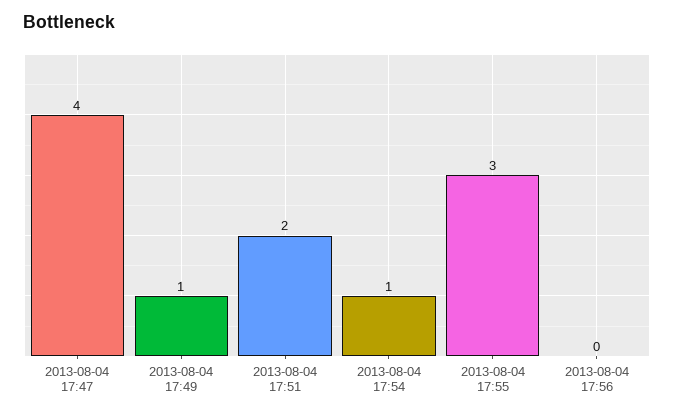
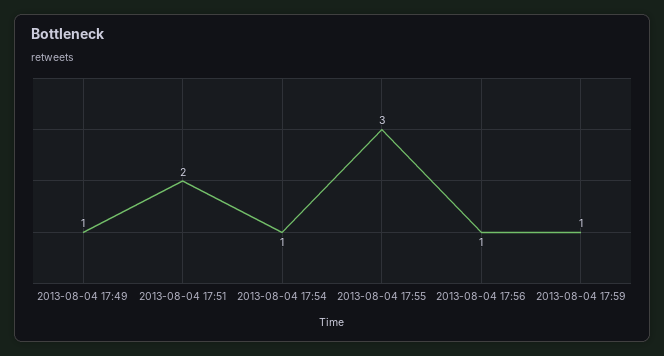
2013-08-04 17:47: 4 -> none
2013-08-04 17:56: 0 -> 1
2013-08-04 17:59: none -> 1

